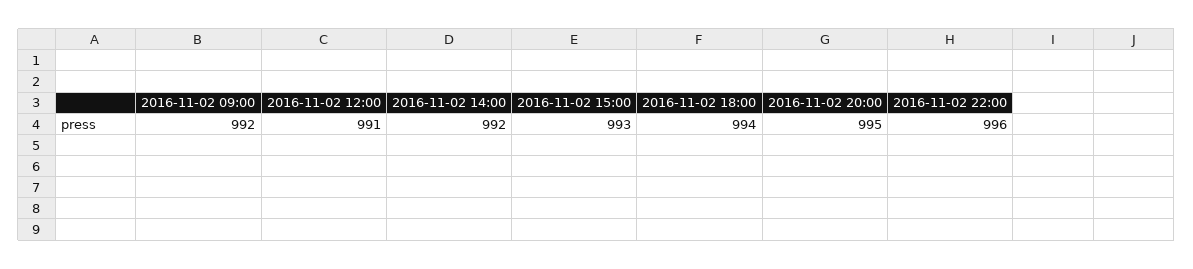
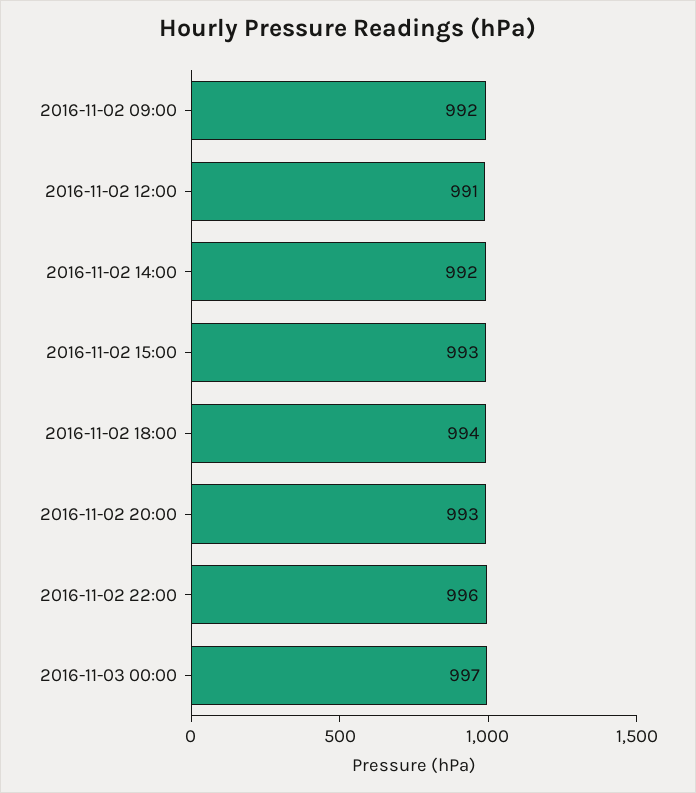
2016-11-02 20:00: 995 -> 993
2016-11-03 00:00: none -> 997

